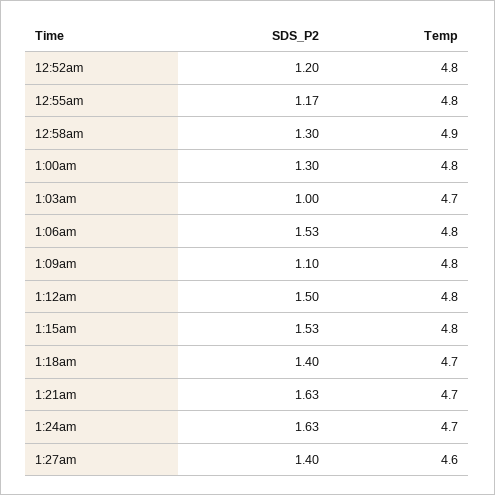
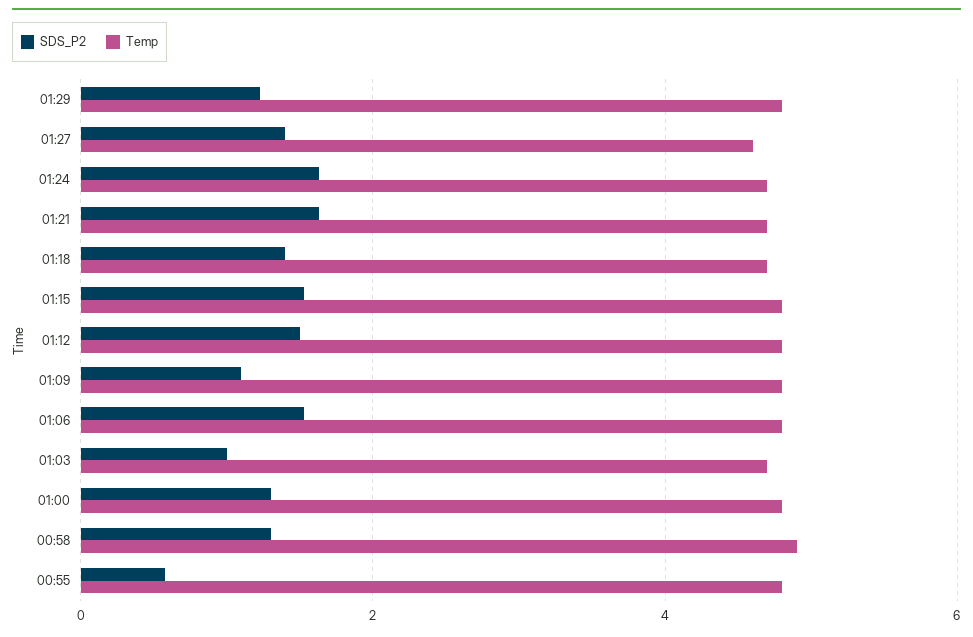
SDS_P2, 12:52am: 1.2 -> none
Temp, 12:52am: 4.8 -> none
SDS_P2, 12:55am: 1.17 -> 0.6
SDS_P2, 01:29: none -> 1.2
Temp, 01:29: none -> 4.8

